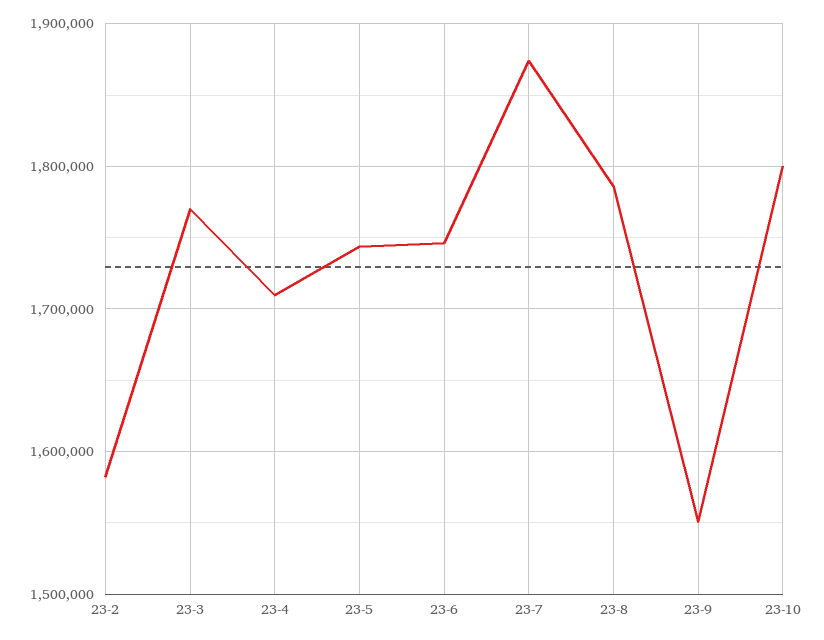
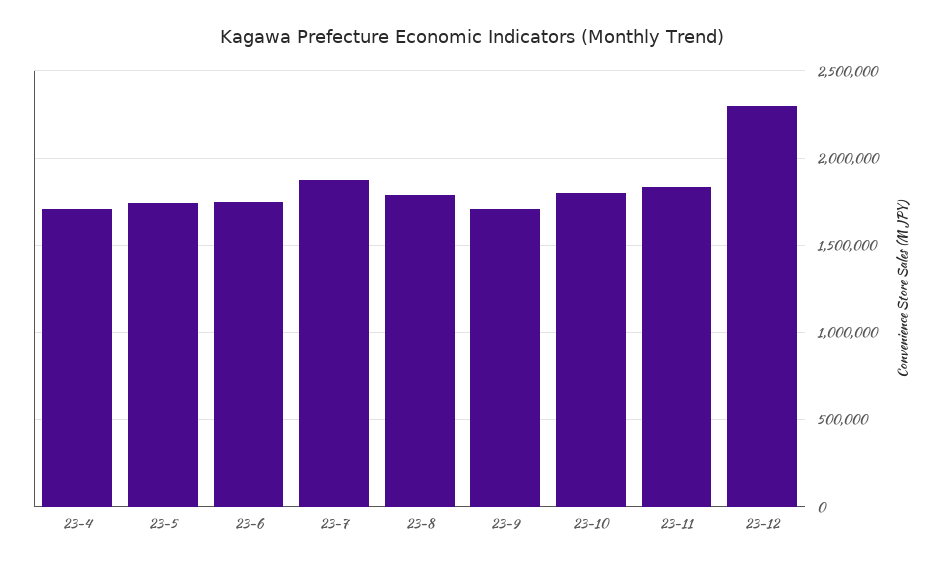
23-2: 1580000 -> none
23-3: 1770000 -> none
23-9: 1550000 -> 1700000
23-11: none -> 1850000
23-12: none -> 2300000

